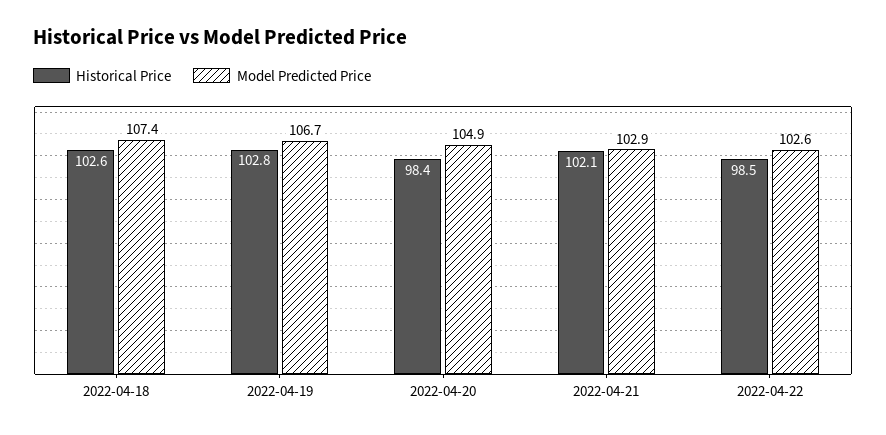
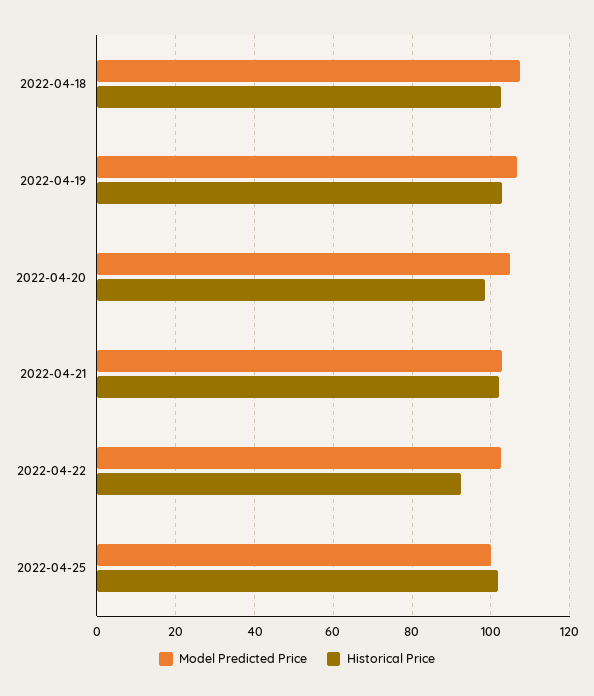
Historical Price, 2022-04-22: 98.5 -> 92
Model Predicted Price, 2022-04-25: none -> 100
Historical Price, 2022-04-25: none -> 102

